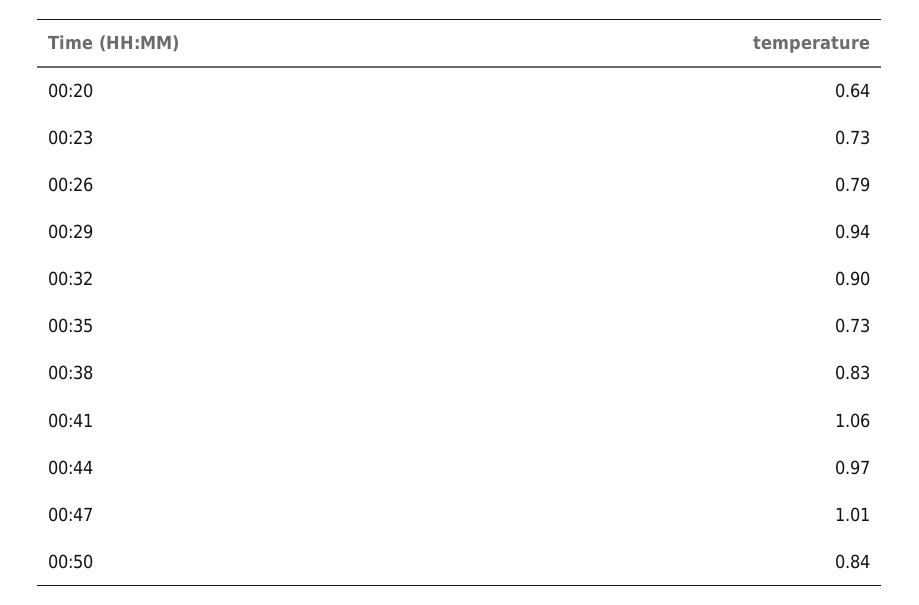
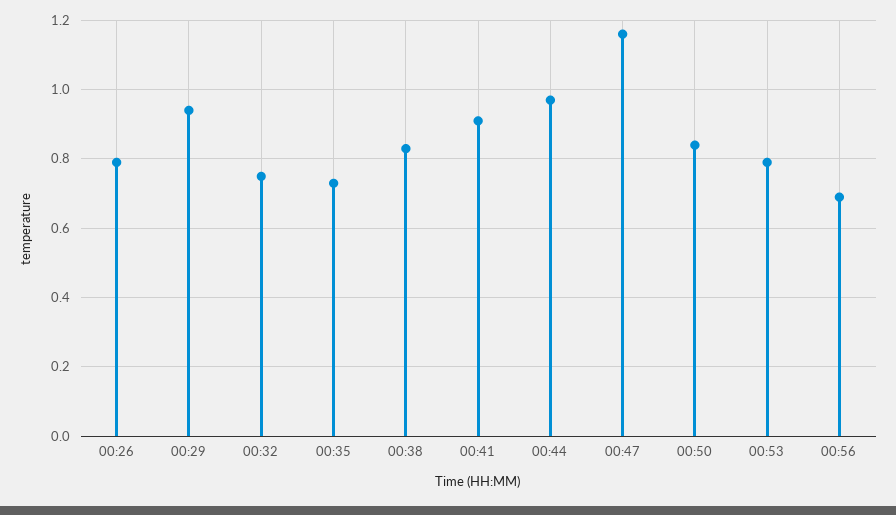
00:20: 0.64 -> none
00:23: 0.73 -> none
00:32: 0.9 -> 0.75
00:41: 1.06 -> 0.9
00:47: 1.01 -> 1.15
00:53: none -> 0.8
00:56: none -> 0.7

